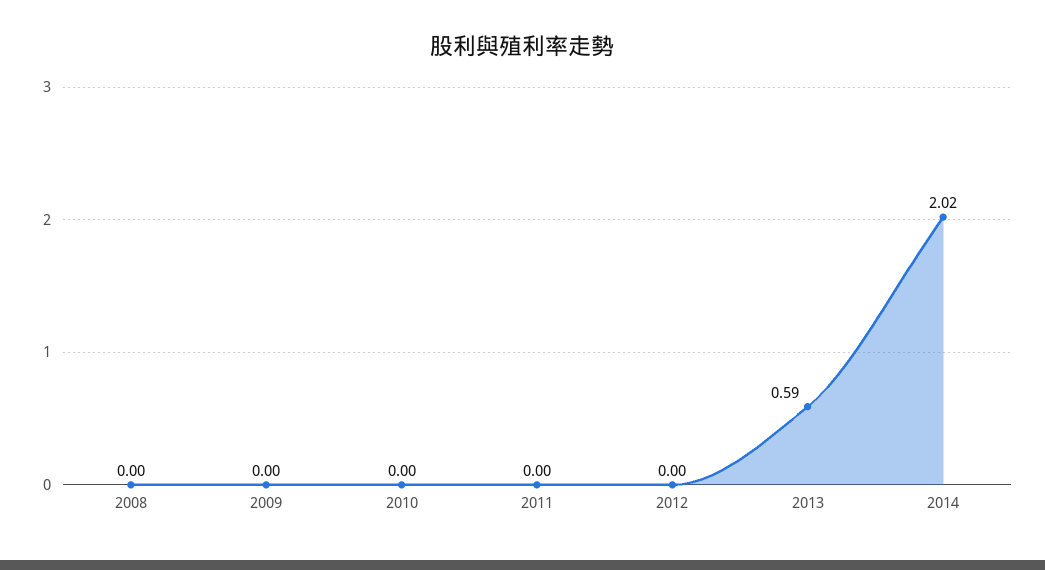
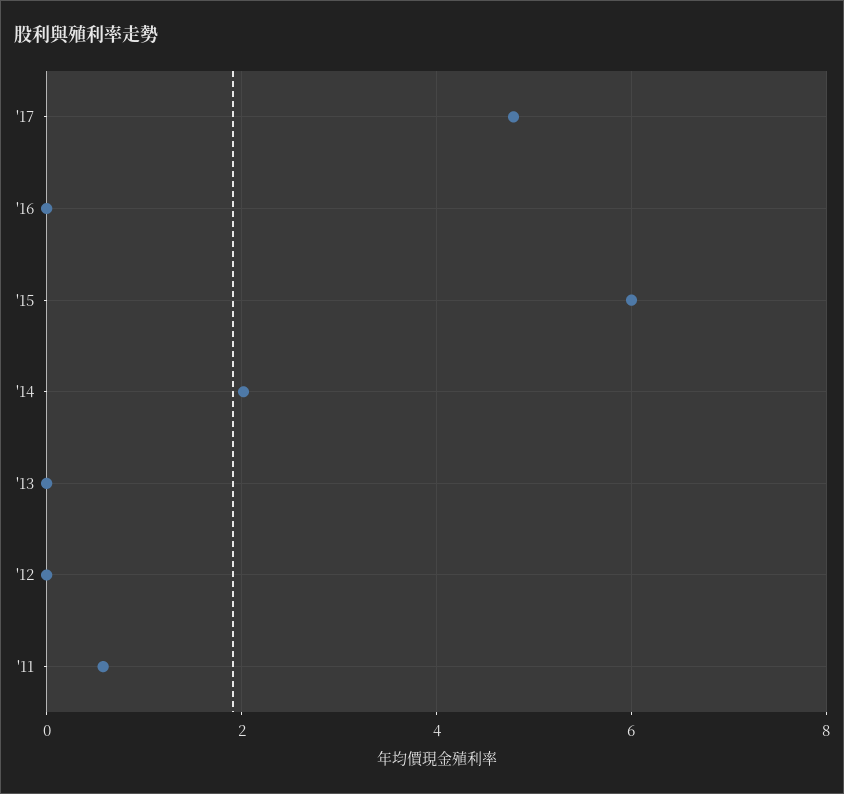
2008: 0 -> none
2009: 0 -> none
2010: 0 -> none
2011: 0 -> 0.6
2013: 0.59 -> 0
'17: none -> 4.8
'16: none -> 0
'15: none -> 6

